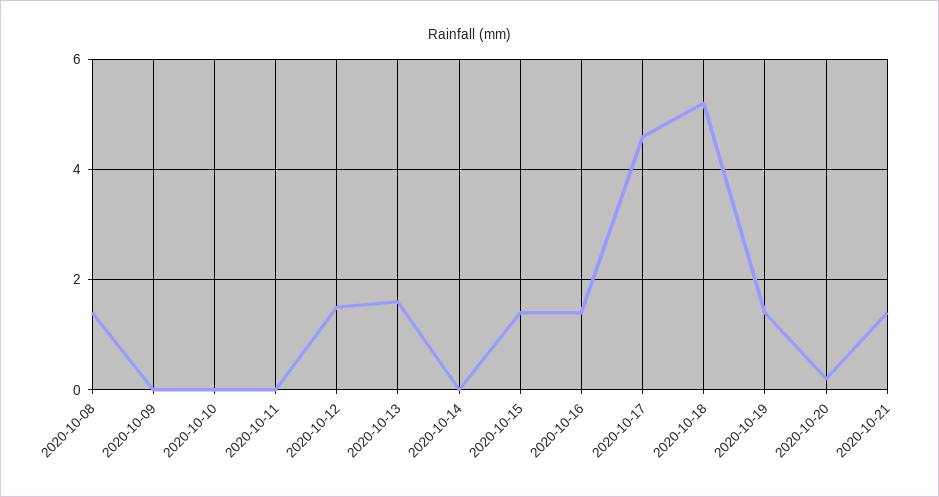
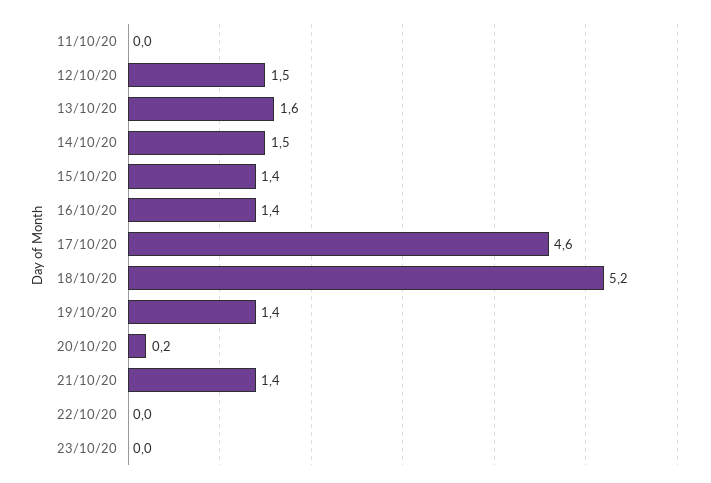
2020-10-08: 1.5 -> none
2020-10-09: 0 -> none
2020-10-10: 0 -> none
2020-10-14: 0 -> 1.5
22/10/20: none -> 0
23/10/20: none -> 0

